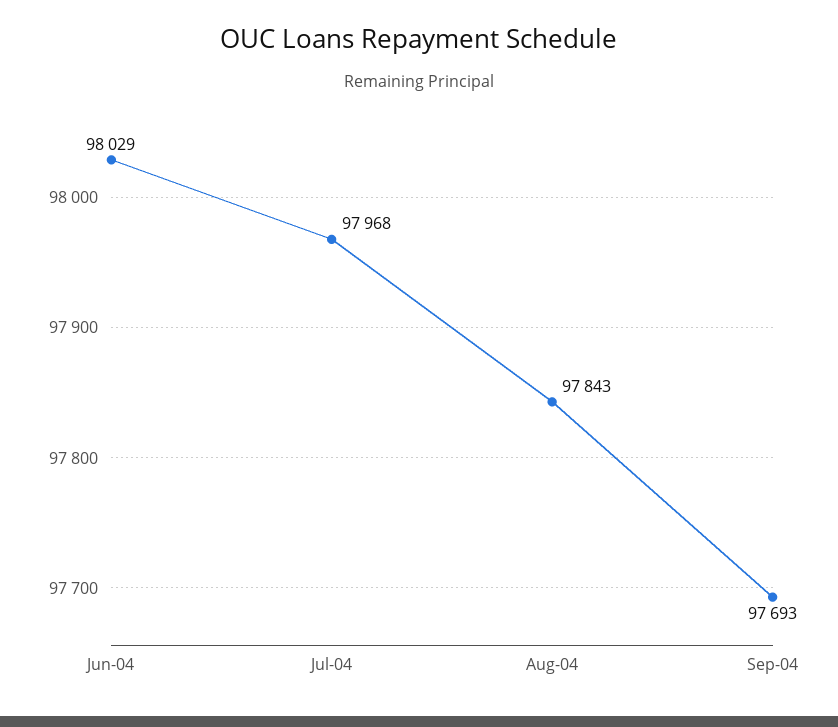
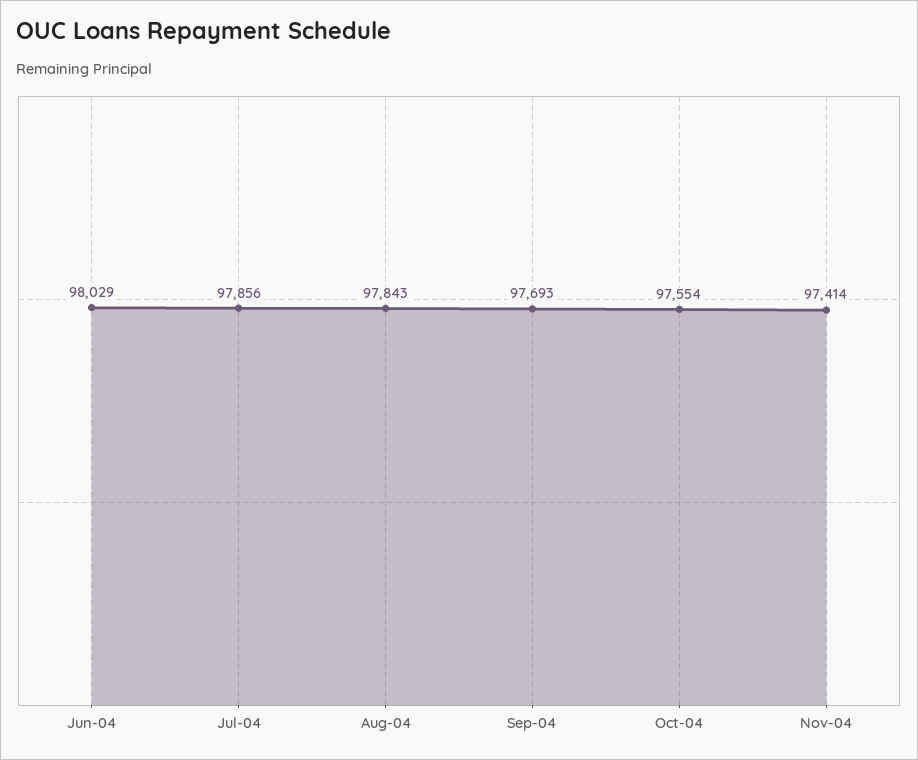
Jul-04: 97968 -> 97856
Oct-04: none -> 97554
Nov-04: none -> 97414

